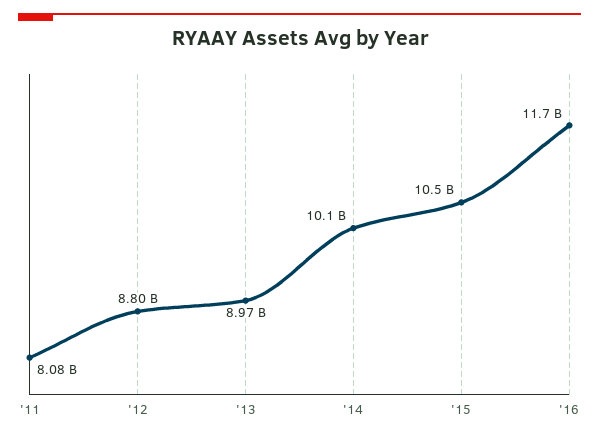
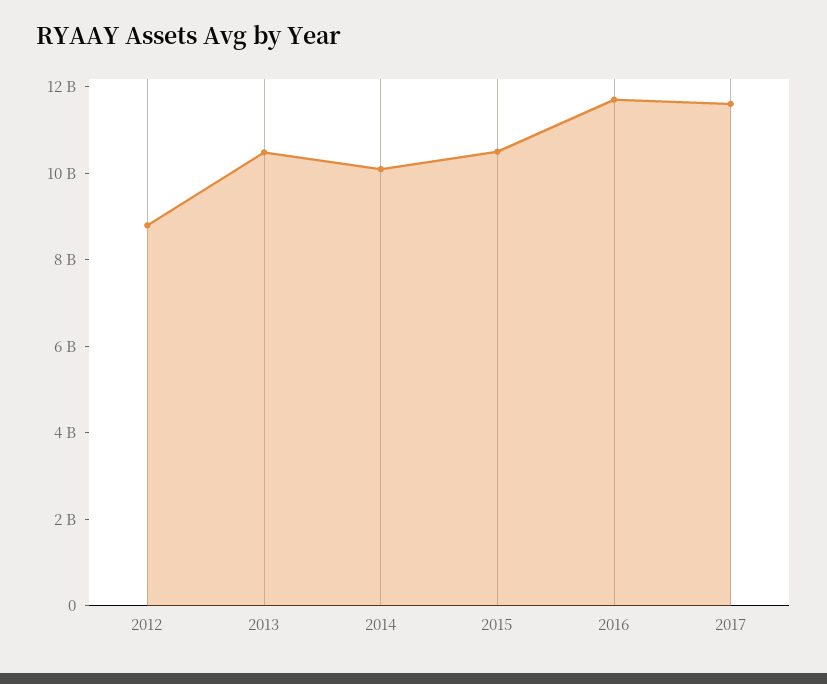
'11: 8080000000 -> none
'13: 8970000000 -> 10500000000
2017: none -> 11500000000

